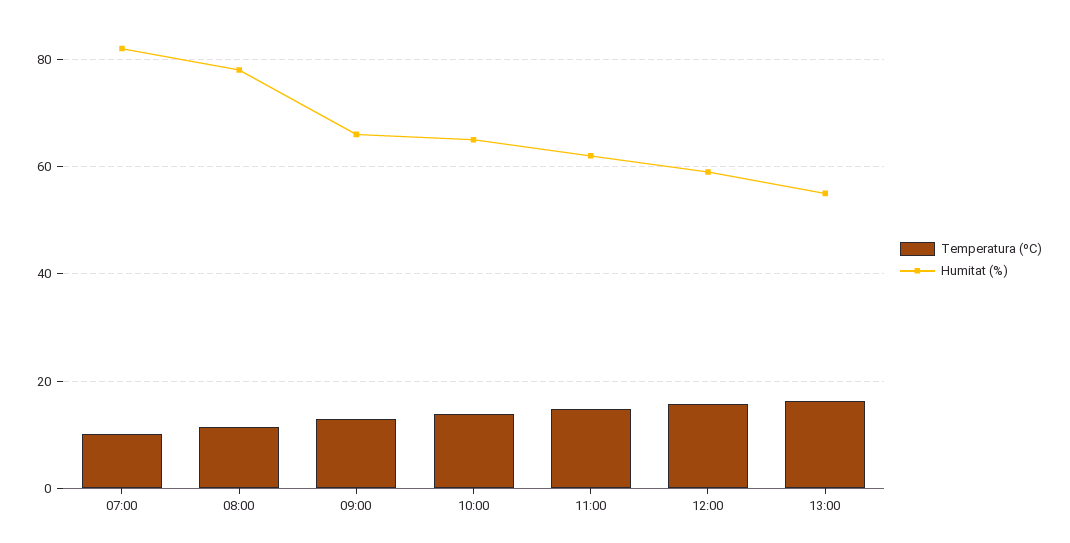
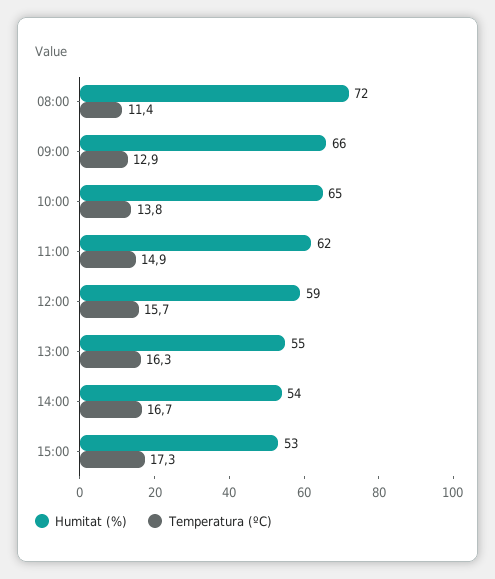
Temperatura (ºC), 07:00: 10 -> none
Humitat (%), 07:00: 82 -> none
Humitat (%), 08:00: 78 -> 72
Humitat (%), 14:00: none -> 54
Temperatura (ºC), 14:00: none -> 16.7
Humitat (%), 15:00: none -> 53
Temperatura (ºC), 15:00: none -> 17.3

